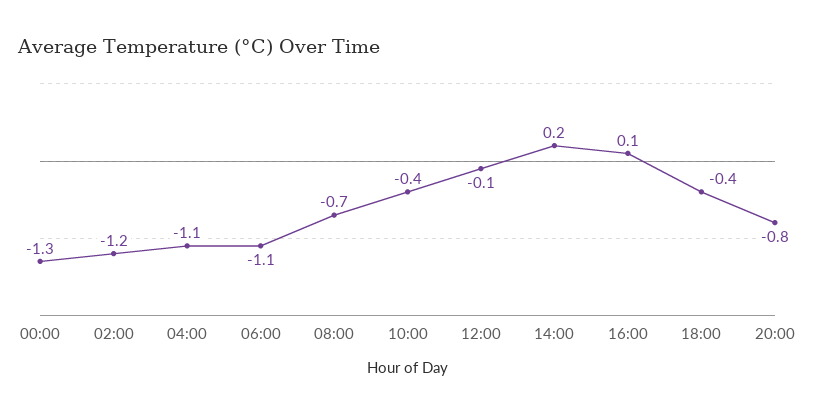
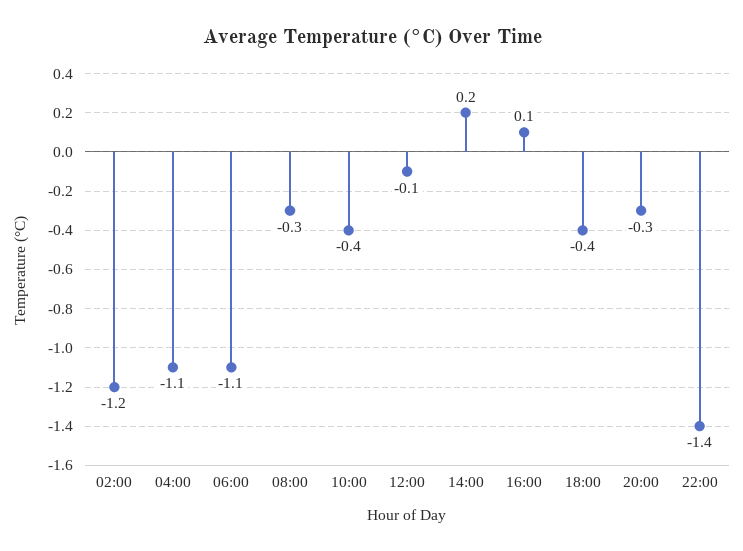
00:00: -1.3 -> none
08:00: -0.7 -> -0.3
20:00: -0.8 -> -0.3
22:00: none -> -1.4

